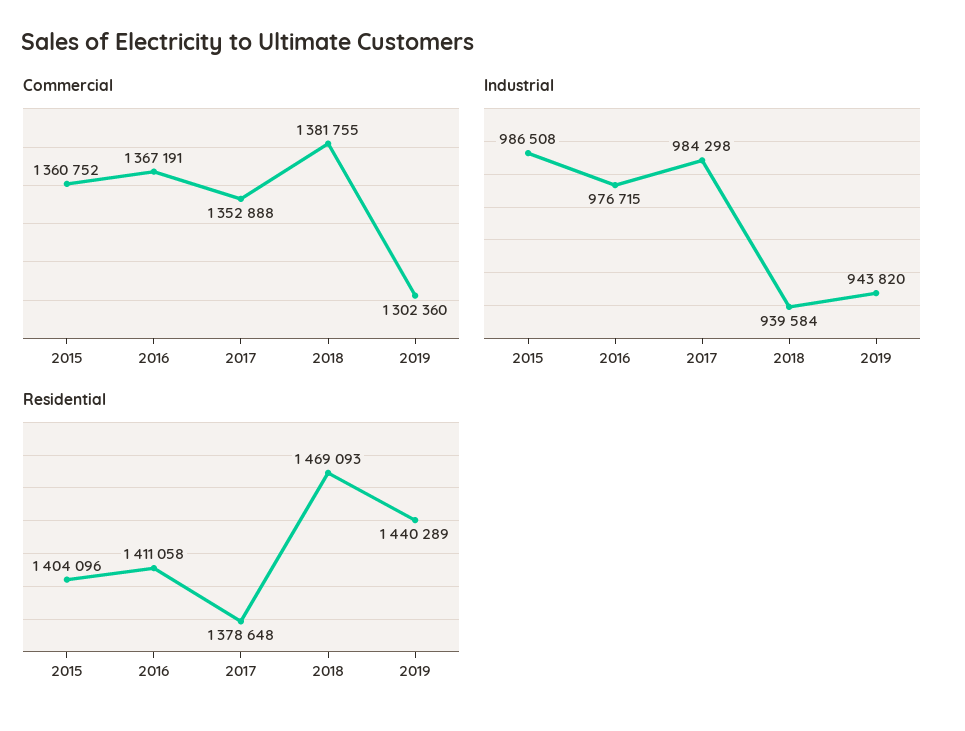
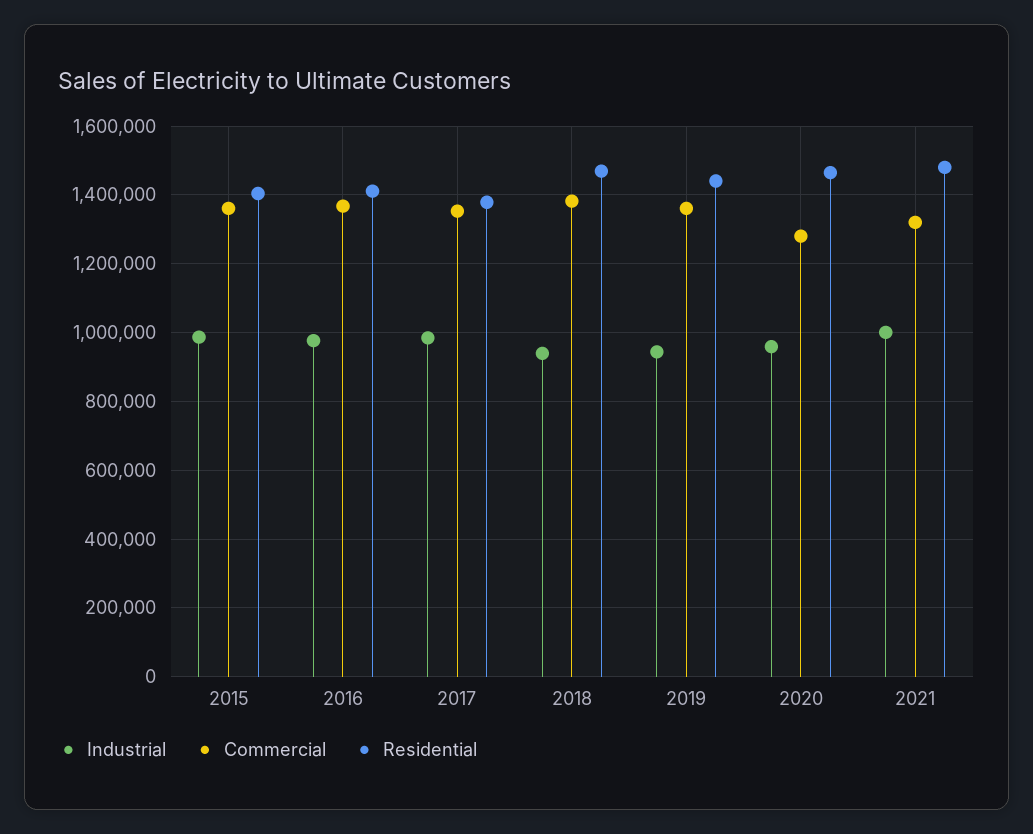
Commercial, 2019: 1302360 -> 1360000
Industrial, 2020: none -> 960000
Commercial, 2020: none -> 1280000
Residential, 2020: none -> 1460000
Industrial, 2021: none -> 1000000
Commercial, 2021: none -> 1320000
Residential, 2021: none -> 1480000

